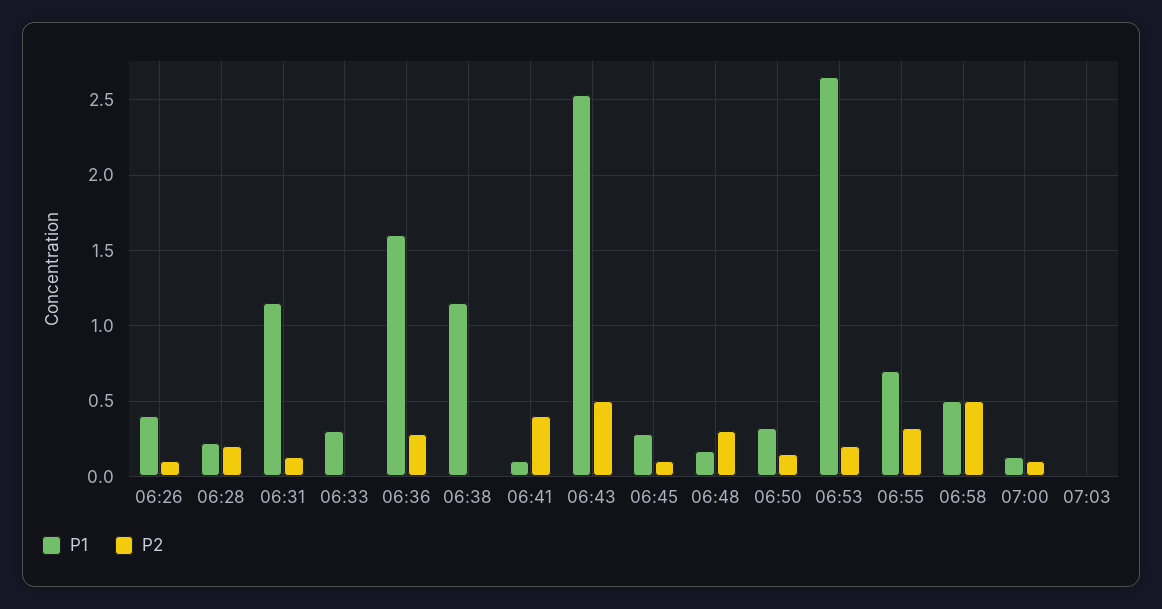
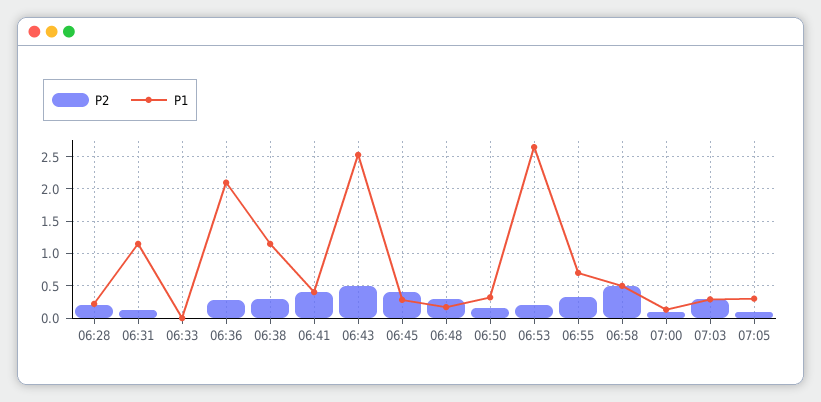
P1, 06:26: 0.4 -> none
P2, 06:26: 0.1 -> none
P1, 06:33: 0.3 -> 0
P1, 06:36: 1.6 -> 2.1
P2, 06:38: 0 -> 0.3
P1, 06:41: 0.1 -> 0.4
P2, 06:45: 0.1 -> 0.4
P1, 07:03: 0 -> 0.3
P2, 07:03: 0 -> 0.3
P2, 07:05: none -> 0.1
P1, 07:05: none -> 0.3

